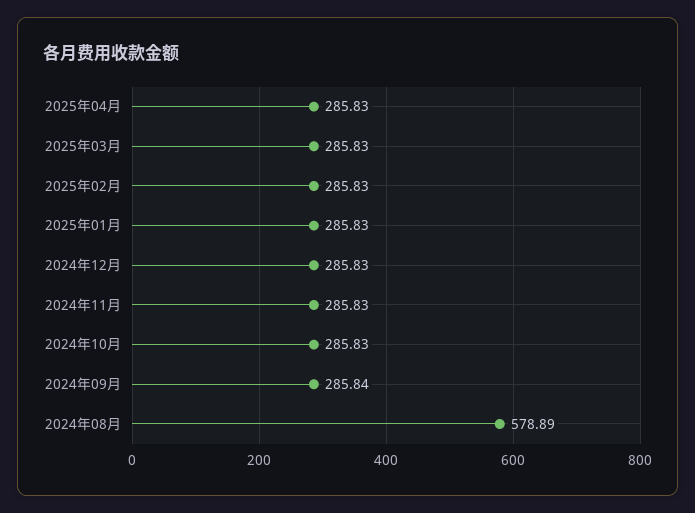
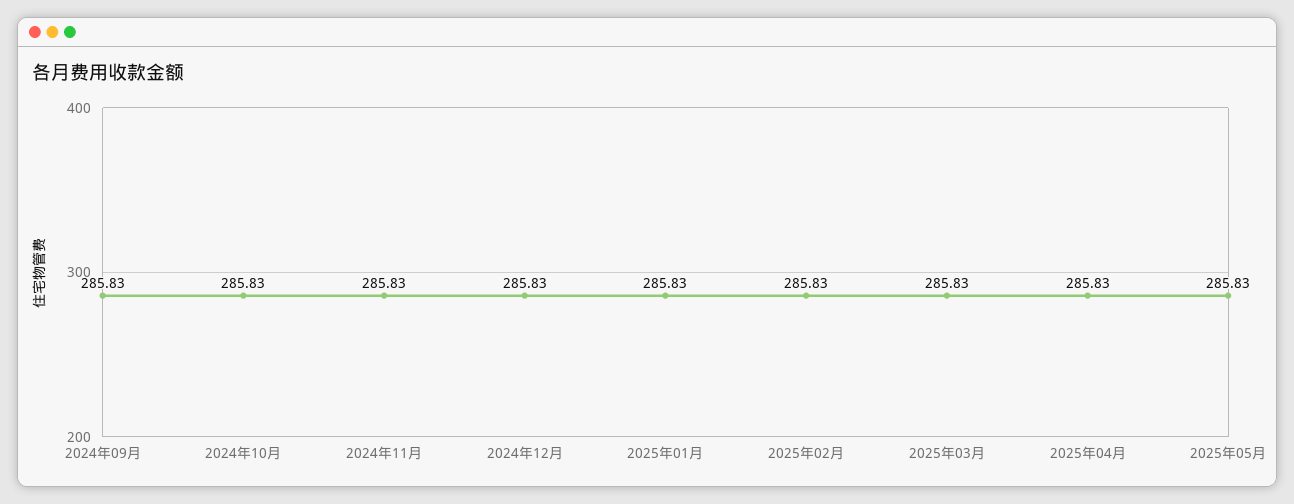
2024年09月: 285.84 -> 285.83
2024年08月: 578.89 -> none
2025年05月: none -> 285.83

